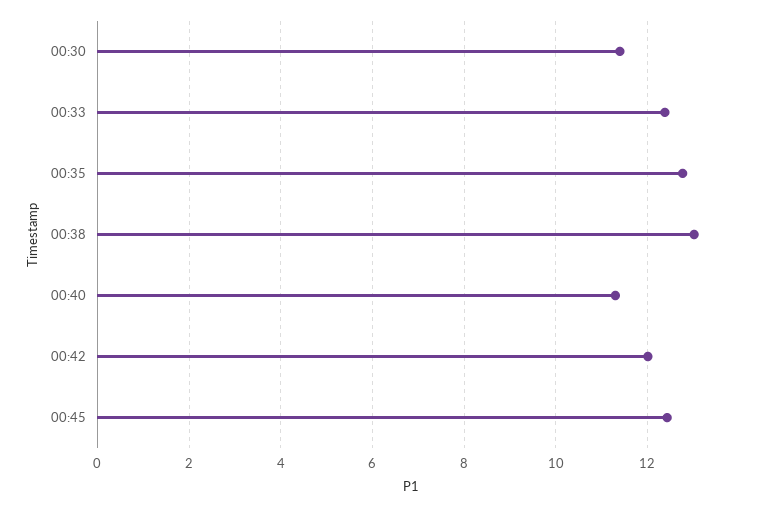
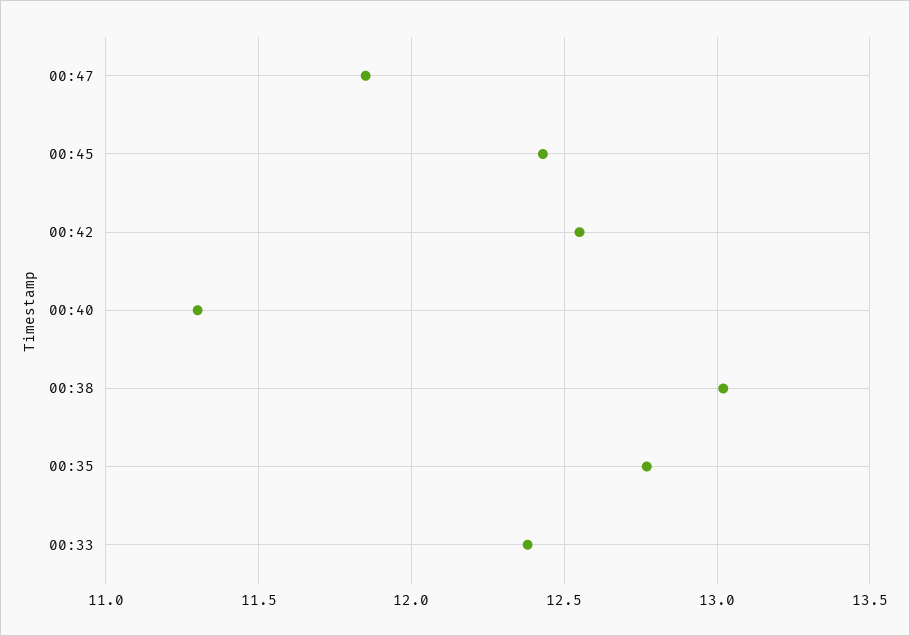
00:30: 11.4 -> none
00:42: 12 -> 12.55
00:47: none -> 11.85

